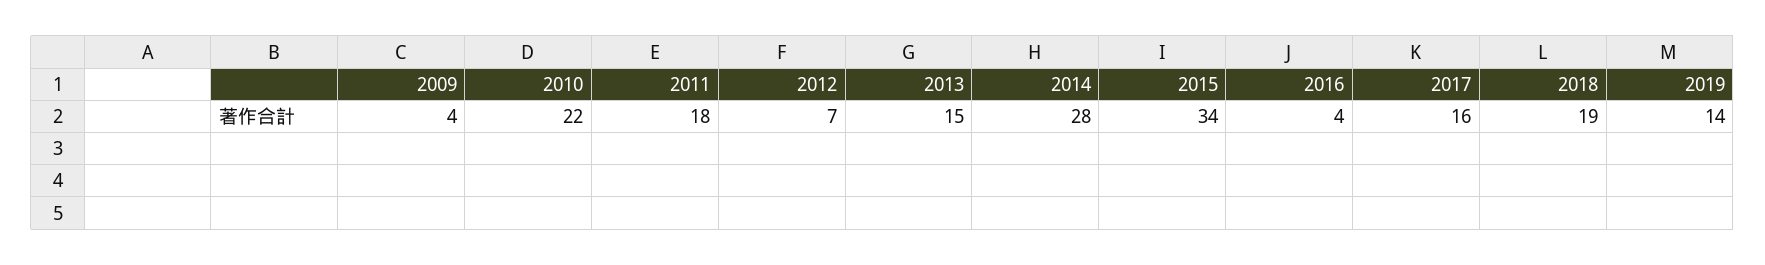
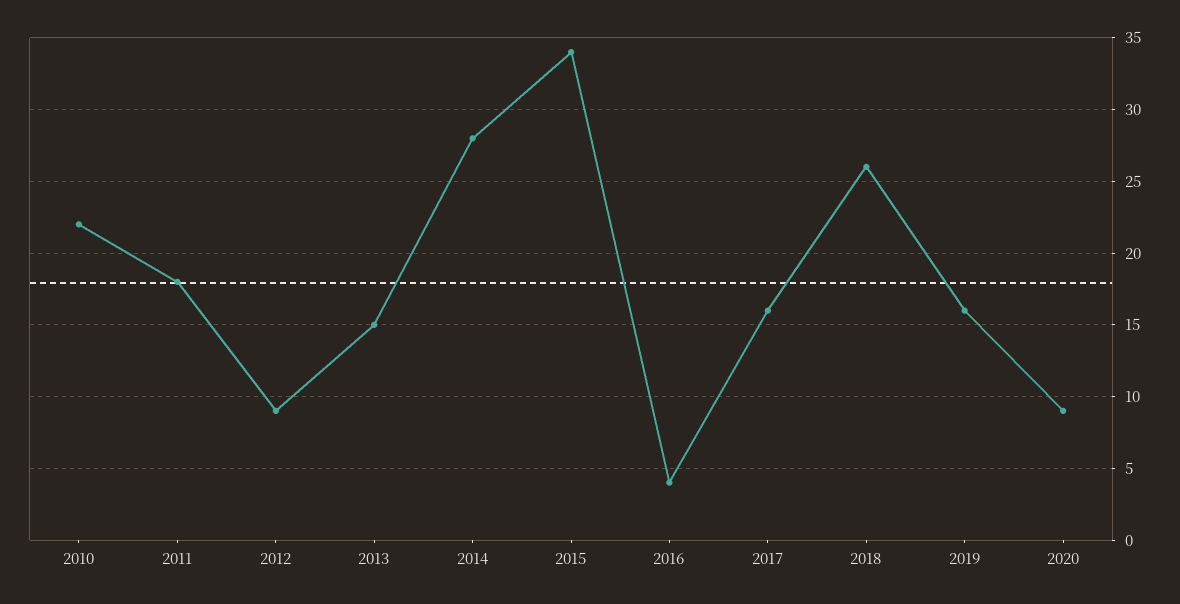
2009: 4 -> none
2012: 7 -> 9
2018: 19 -> 26
2019: 14 -> 16
2020: none -> 9

